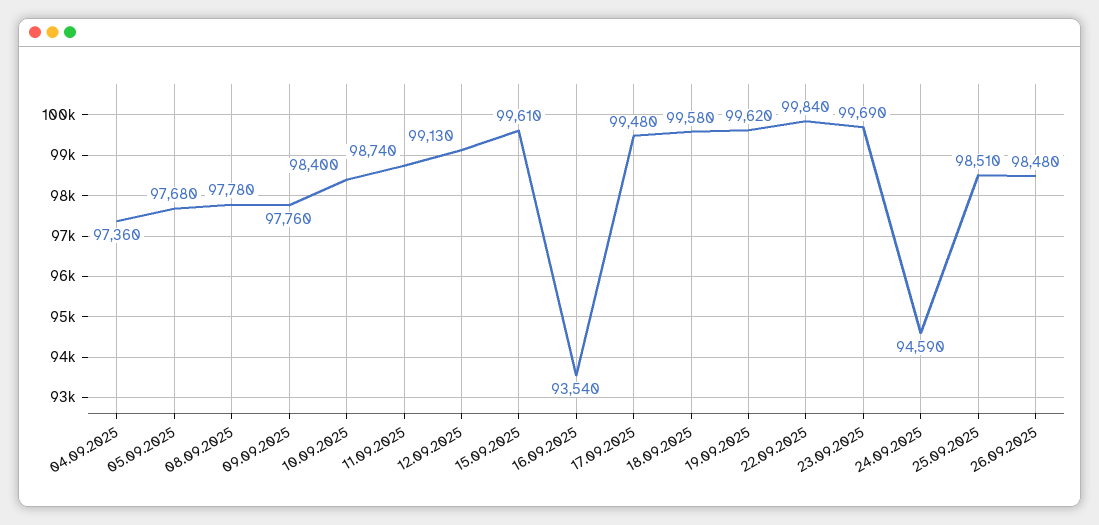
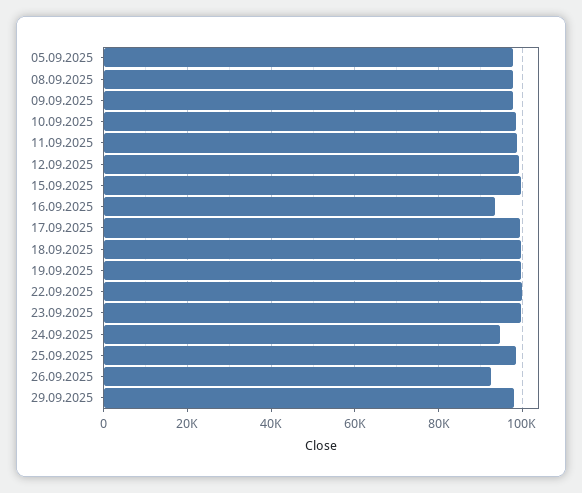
04.09.2025: 97360 -> none
26.09.2025: 98480 -> 92000
29.09.2025: none -> 98000

